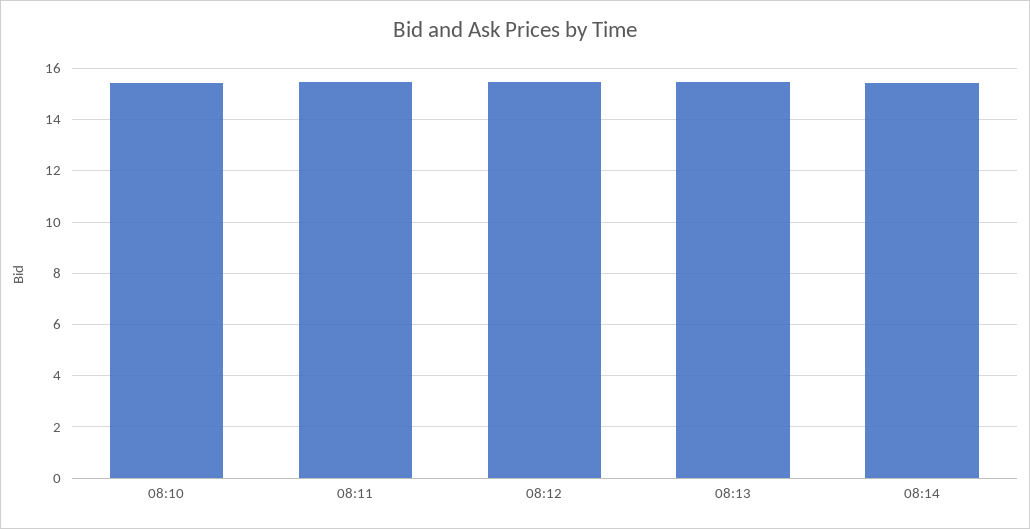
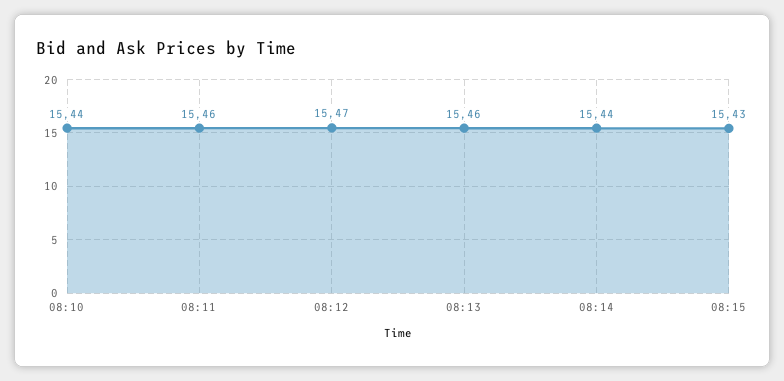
08:15: none -> 15.43

